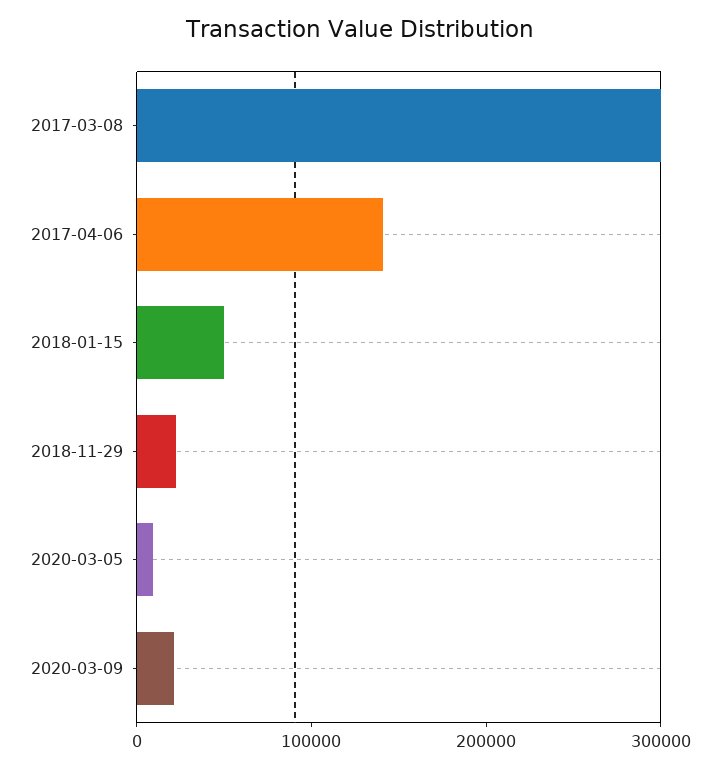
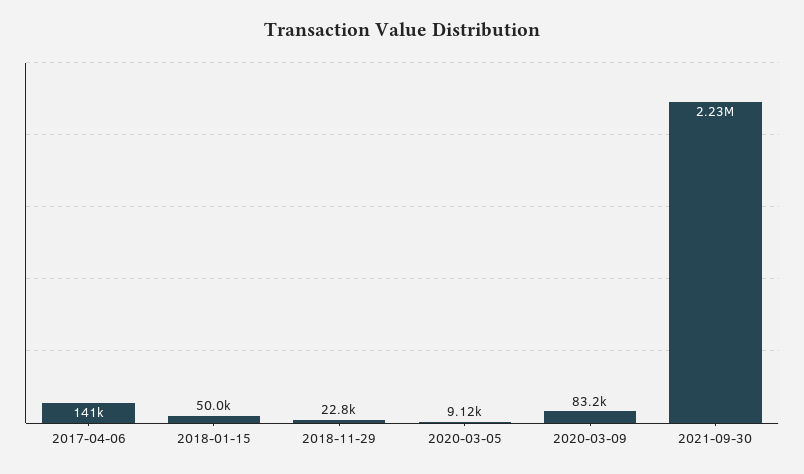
2017-03-08: 300000 -> none
2020-03-09: 20000 -> 83200
2021-09-30: none -> 2230000

